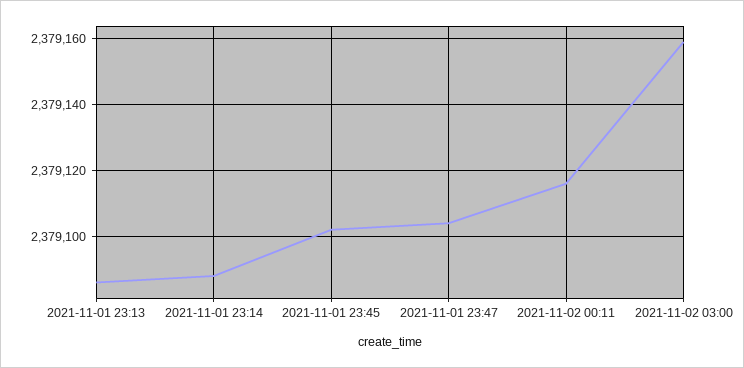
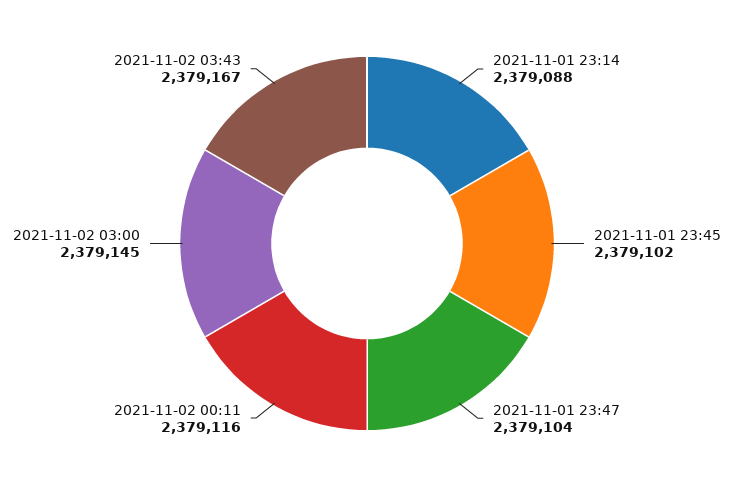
2021-11-01 23:13: 2379085 -> none
2021-11-02 03:00: 2379160 -> 2379145
2021-11-02 03:43: none -> 2379167

